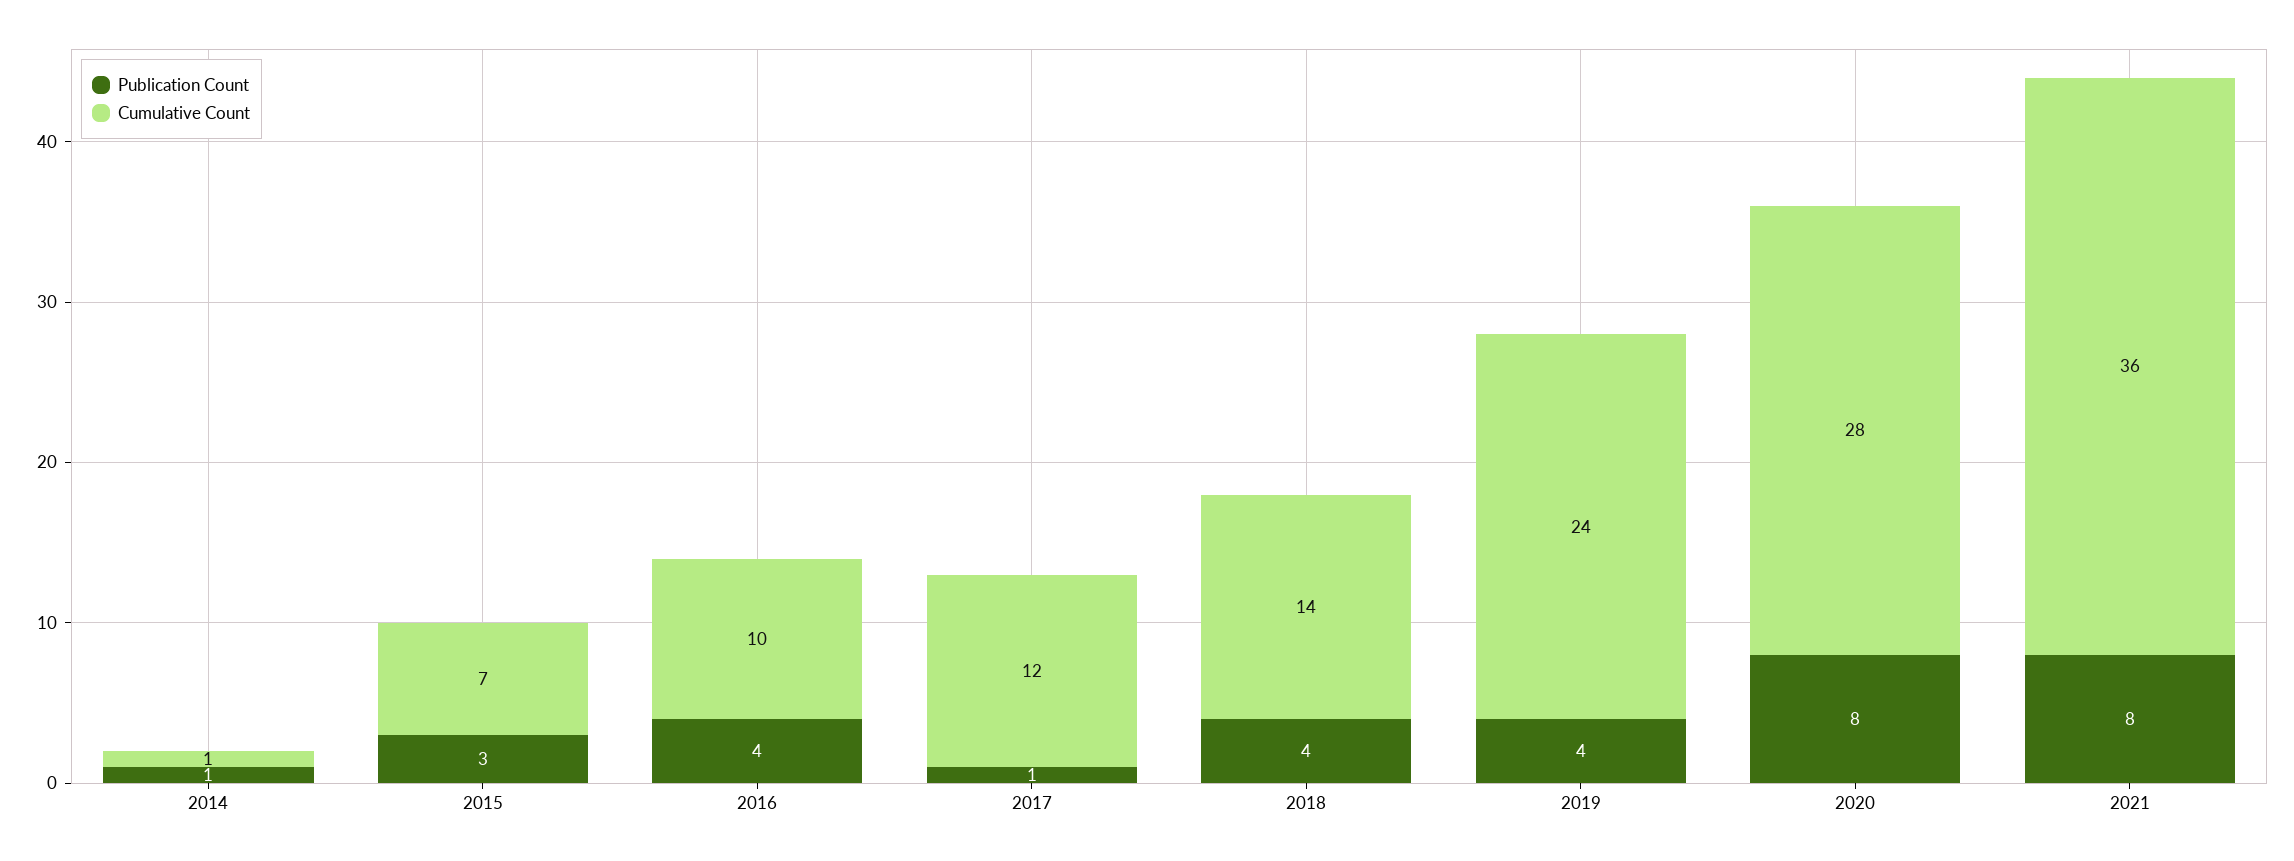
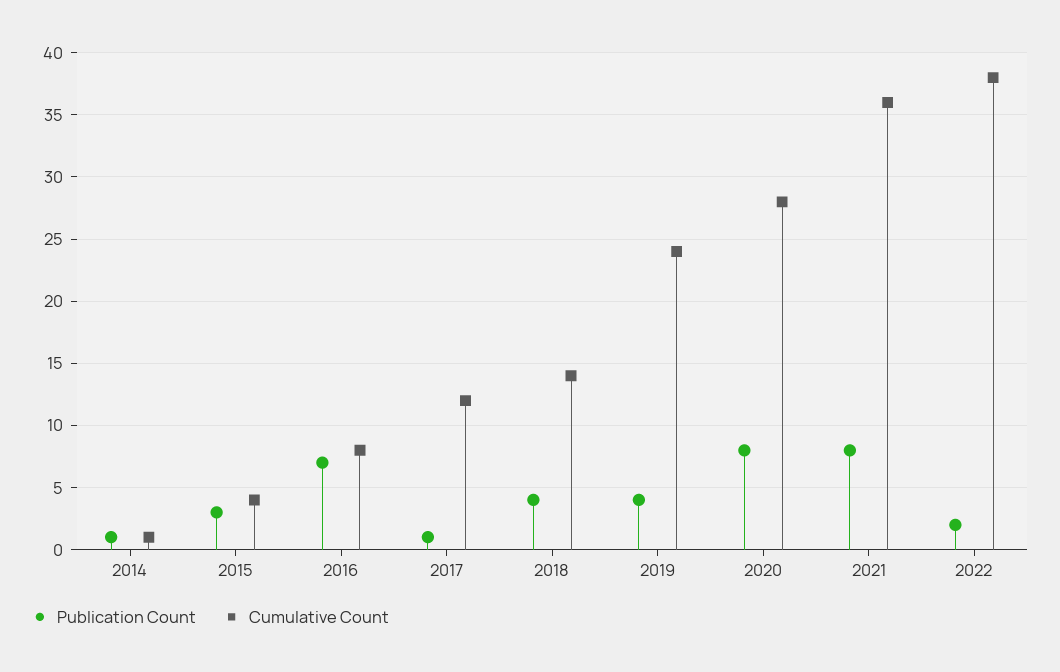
Cumulative Count, 2015: 7 -> 4
Publication Count, 2016: 4 -> 7
Cumulative Count, 2016: 10 -> 8
Publication Count, 2022: none -> 2
Cumulative Count, 2022: none -> 38

